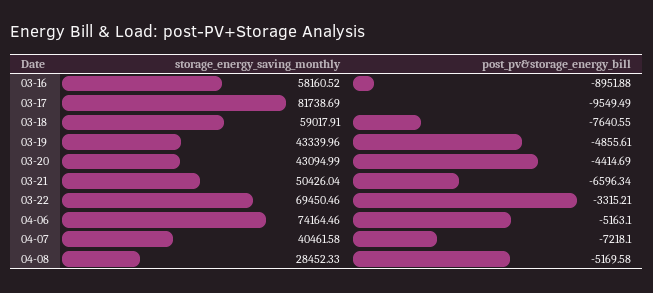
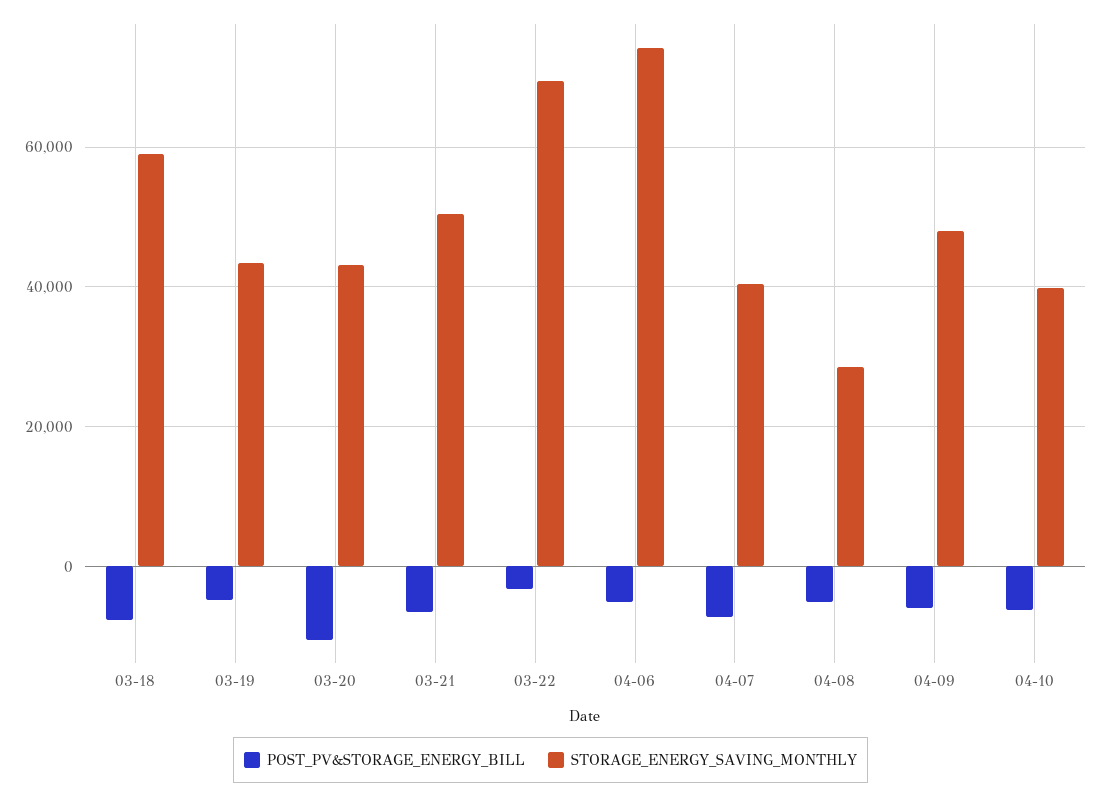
storage_energy_saving_monthly, 03-16: 58160.52 -> none
post_pv&storage_energy_bill, 03-16: -8951.88 -> none
storage_energy_saving_monthly, 03-17: 81738.69 -> none
post_pv&storage_energy_bill, 03-17: -9549.49 -> none
post_pv&storage_energy_bill, 03-20: -4414.69 -> -10000
post_pv&storage_energy_bill, 04-09: none -> -6000
storage_energy_saving_monthly, 04-09: none -> 48000
post_pv&storage_energy_bill, 04-10: none -> -6000
storage_energy_saving_monthly, 04-10: none -> 40000

